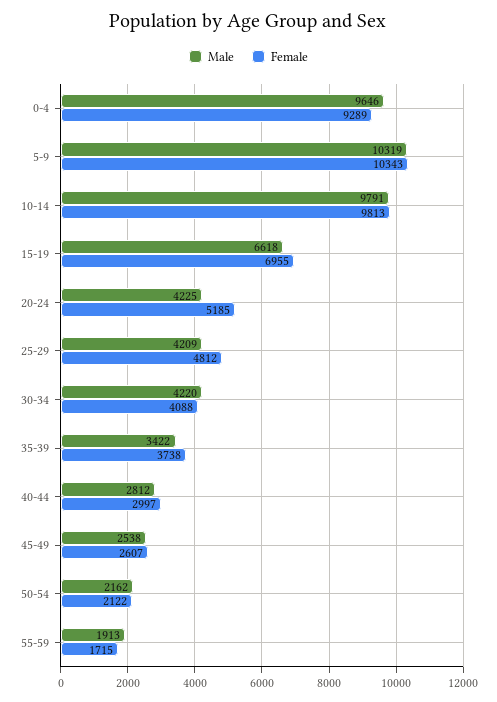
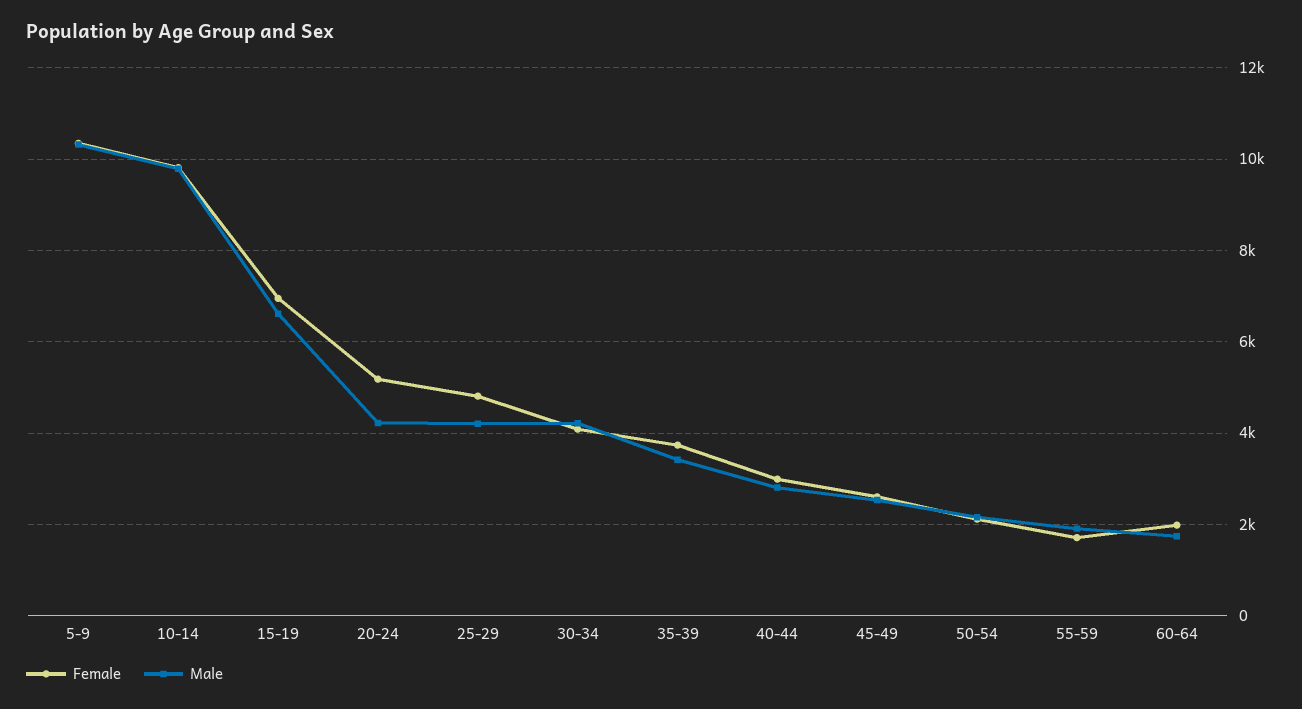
Male, 0-4: 9646 -> none
Female, 0-4: 9289 -> none
Female, 60-64: none -> 2000
Male, 60-64: none -> 1800

